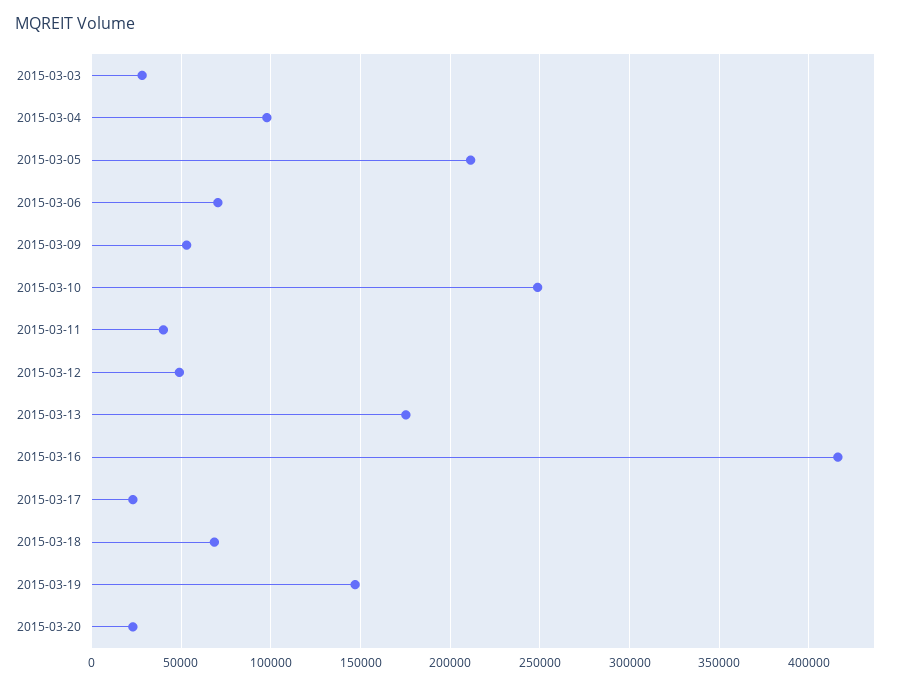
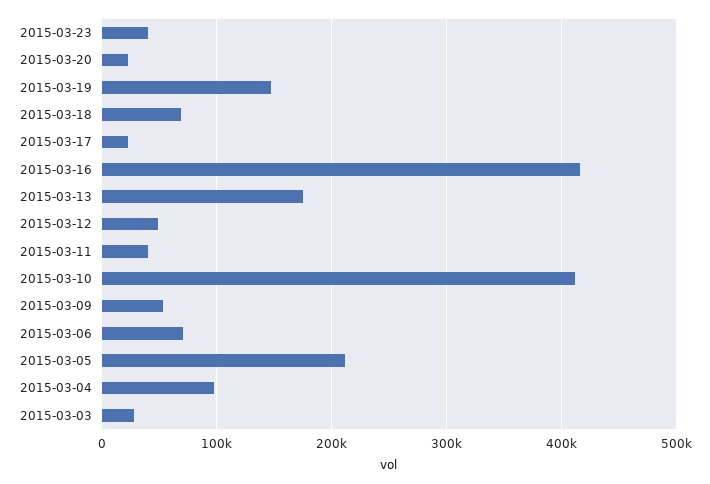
2015-03-10: 250000 -> 410000
2015-03-23: none -> 40000

